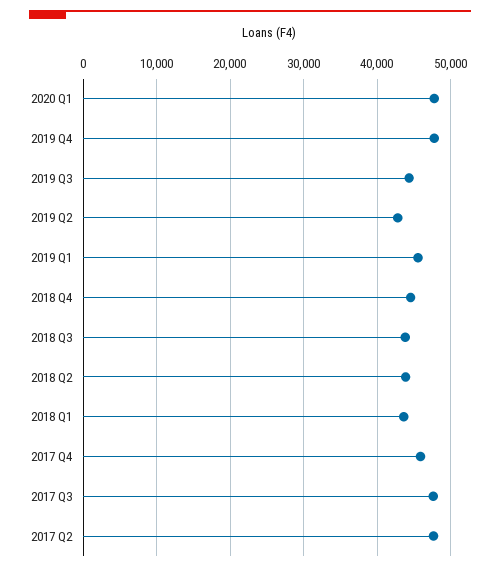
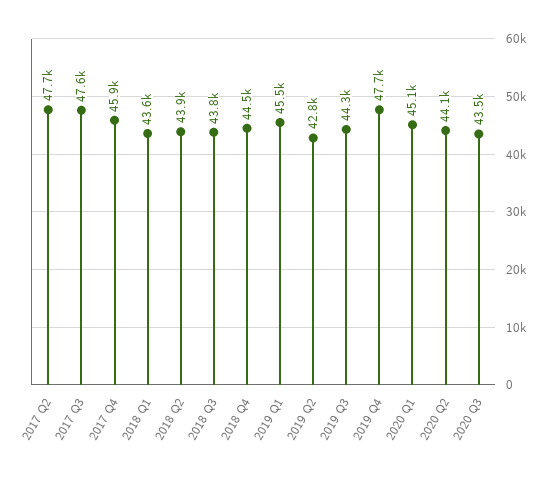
2020 Q1: 48000 -> 45100
2020 Q2: none -> 44100
2020 Q3: none -> 43500

